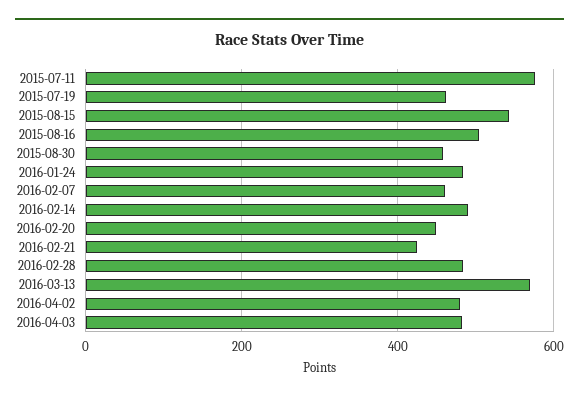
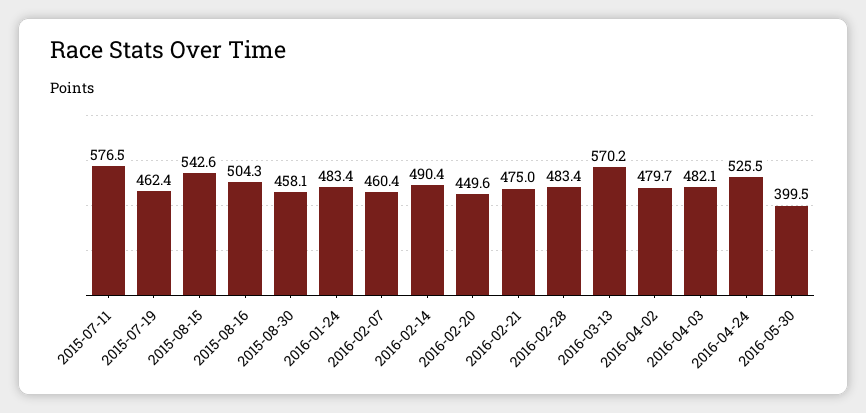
2016-02-21: 420 -> 475
2016-04-24: none -> 525.5
2016-05-30: none -> 399.5

